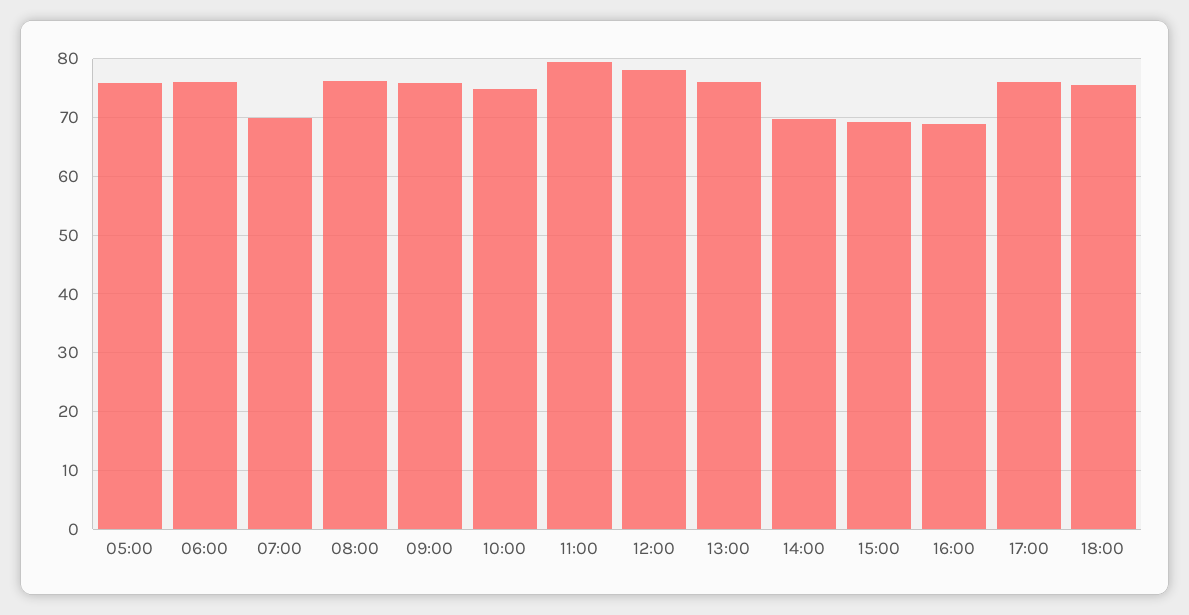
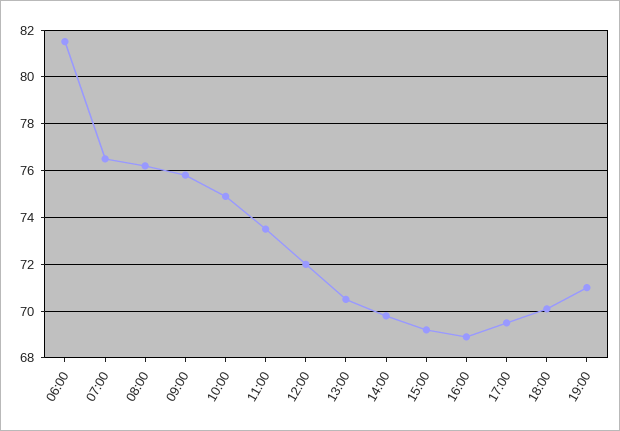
05:00: 76 -> none
06:00: 76 -> 81.5
07:00: 70 -> 76.5
11:00: 80 -> 73.5
12:00: 78 -> 72
13:00: 76 -> 70.5
17:00: 76 -> 69.5
18:00: 76 -> 70
19:00: none -> 71

